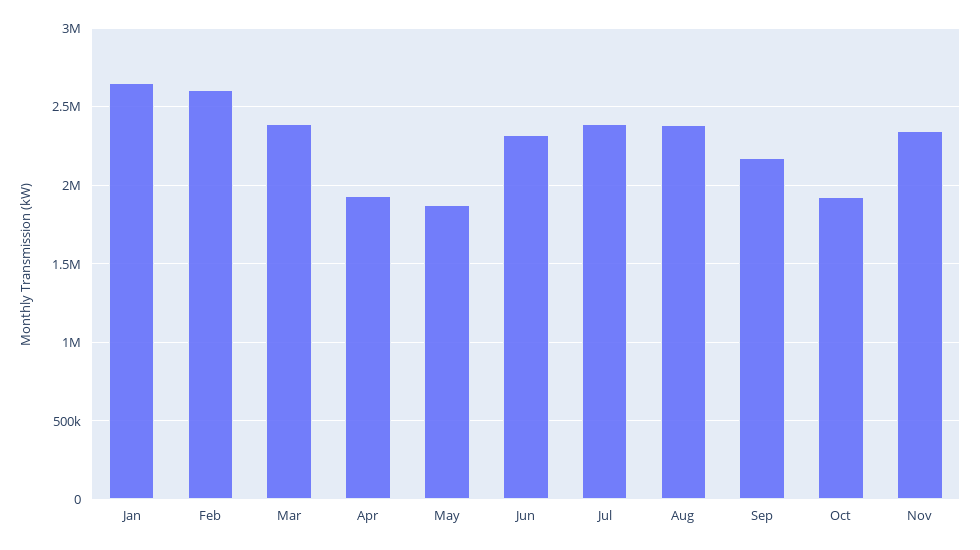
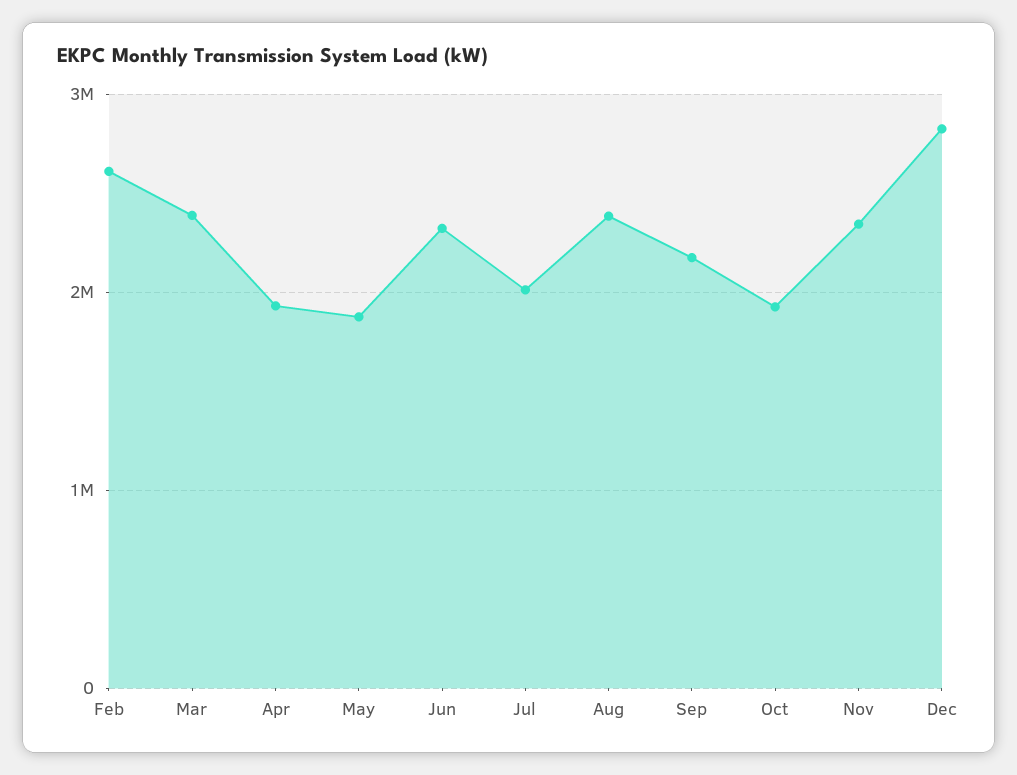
Jan: 2650000 -> none
Jul: 2400000 -> 2000000
Dec: none -> 2800000

